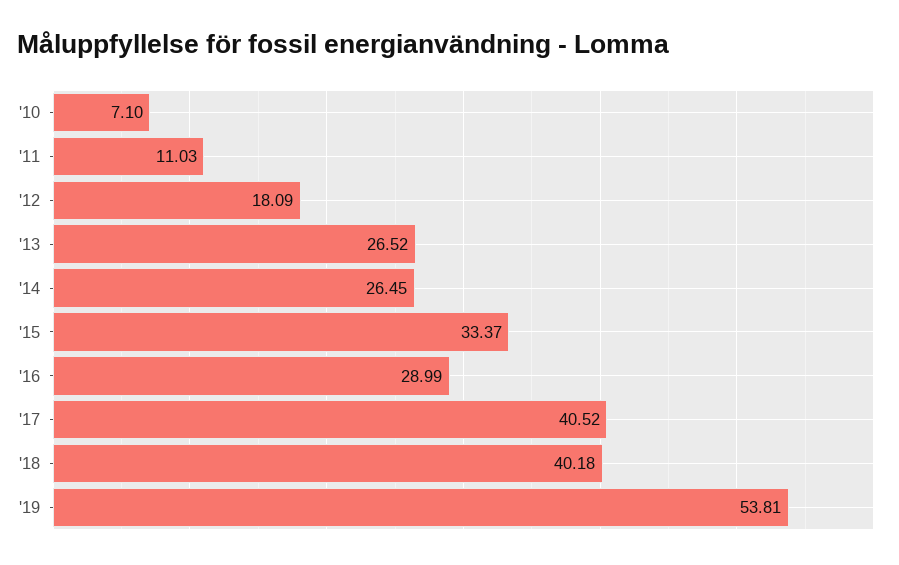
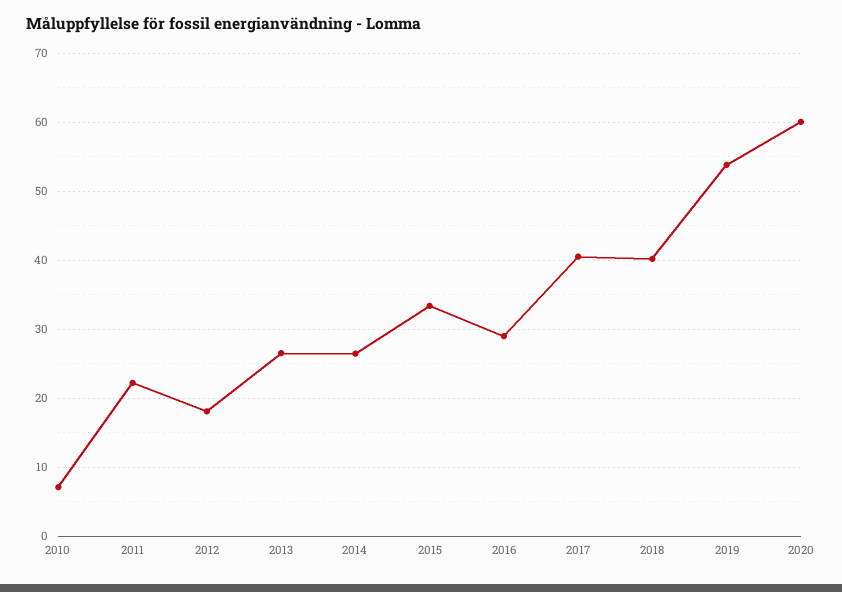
'11: 11.03 -> 22
2020: none -> 60

